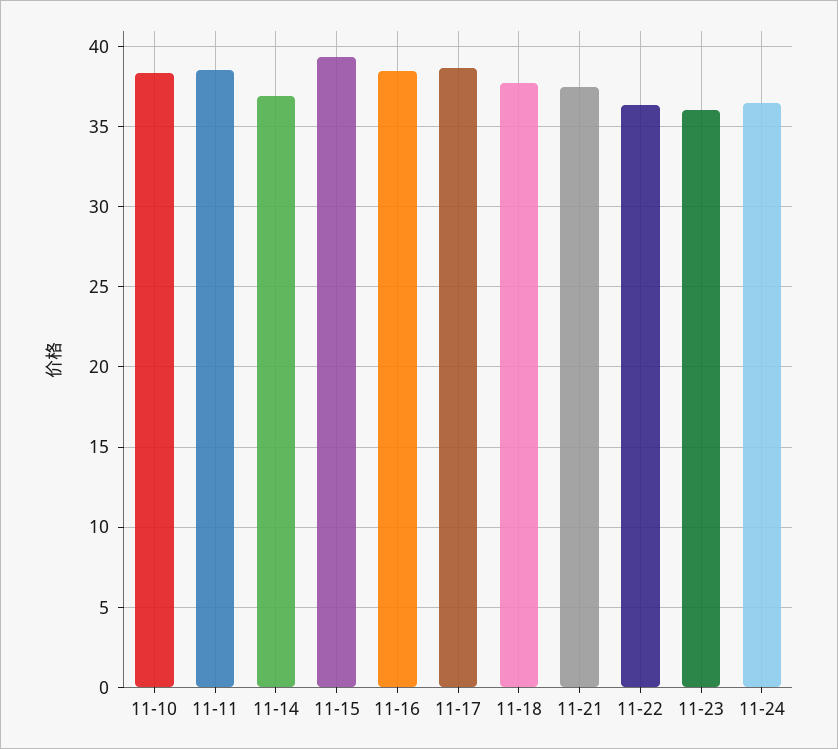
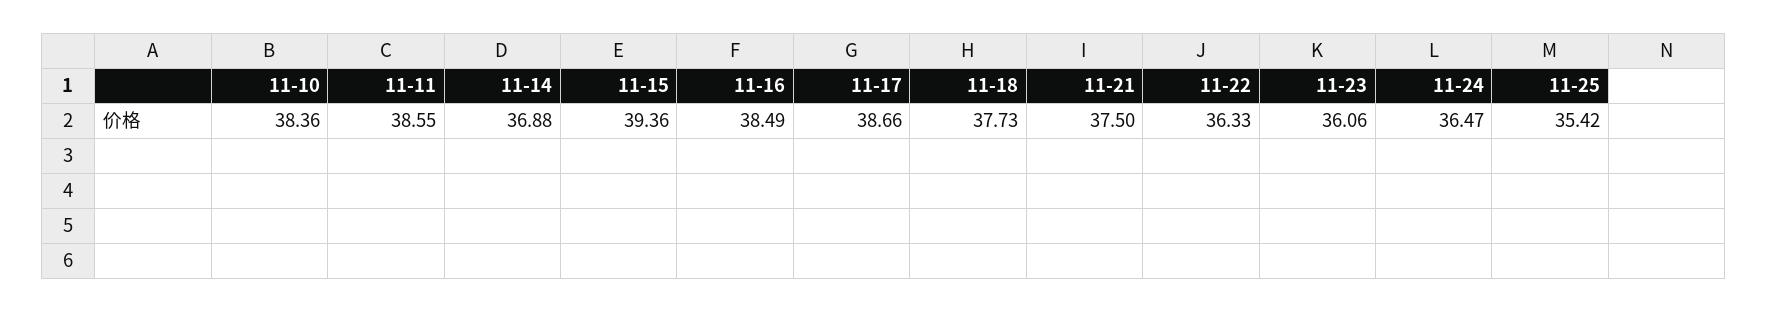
11-25: none -> 35.42

